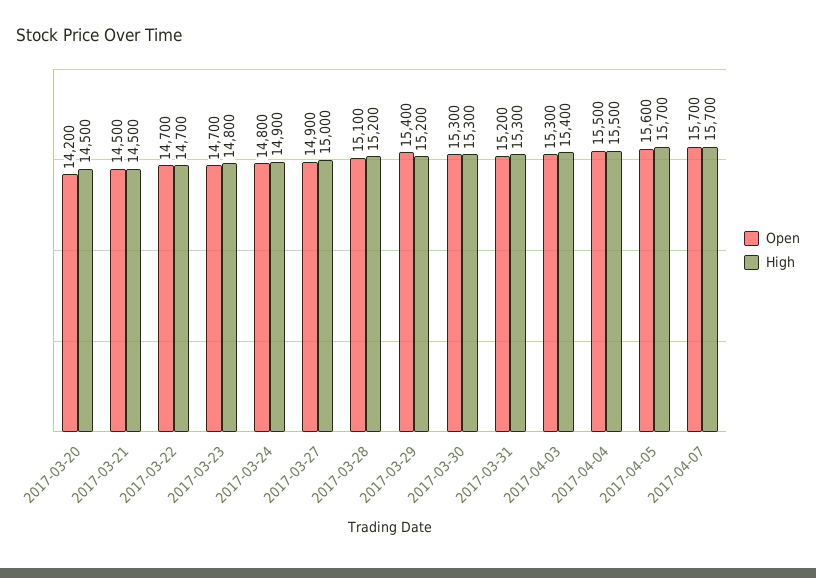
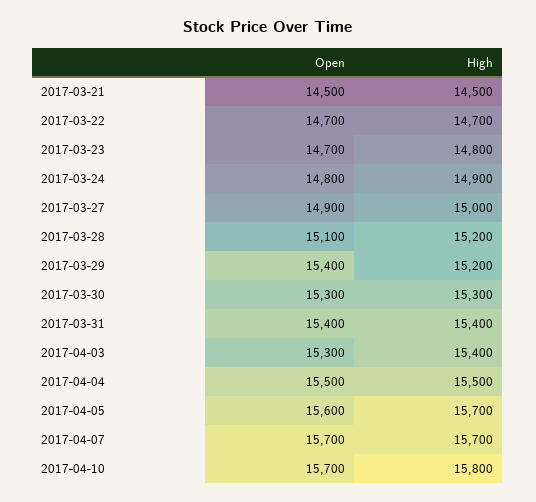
Open, 2017-03-20: 14200 -> none
High, 2017-03-20: 14500 -> none
Open, 2017-03-31: 15200 -> 15400
High, 2017-03-31: 15300 -> 15400
Open, 2017-04-10: none -> 15700
High, 2017-04-10: none -> 15800

